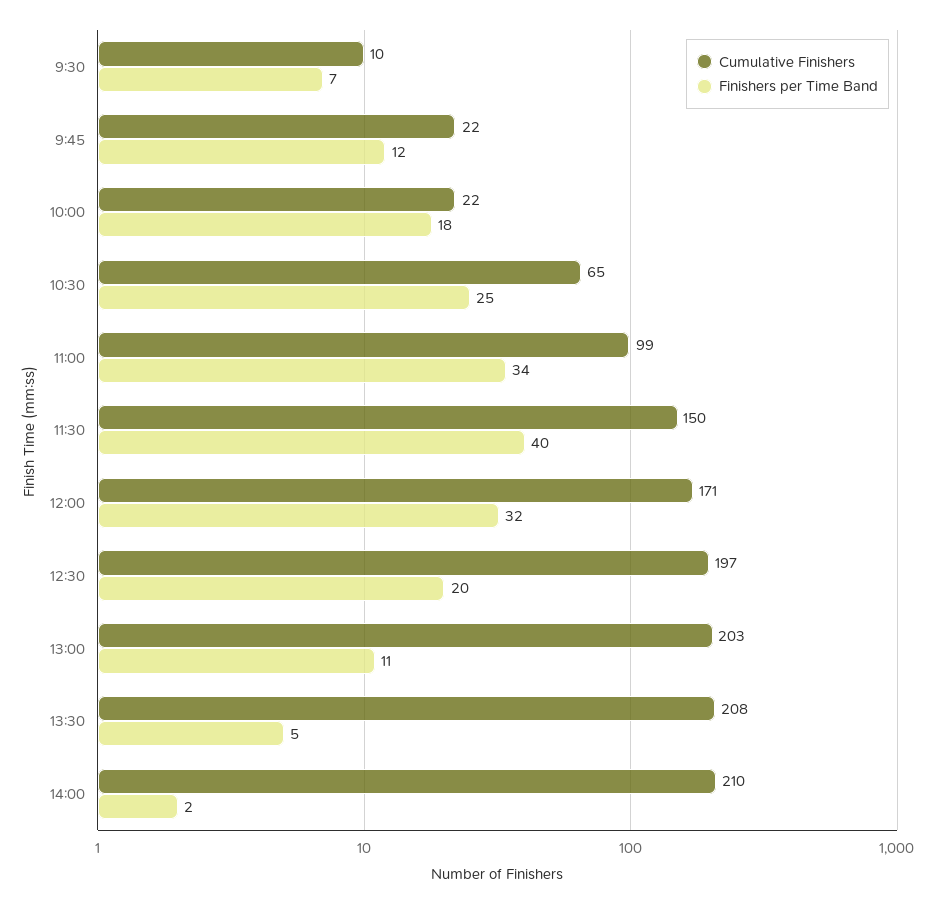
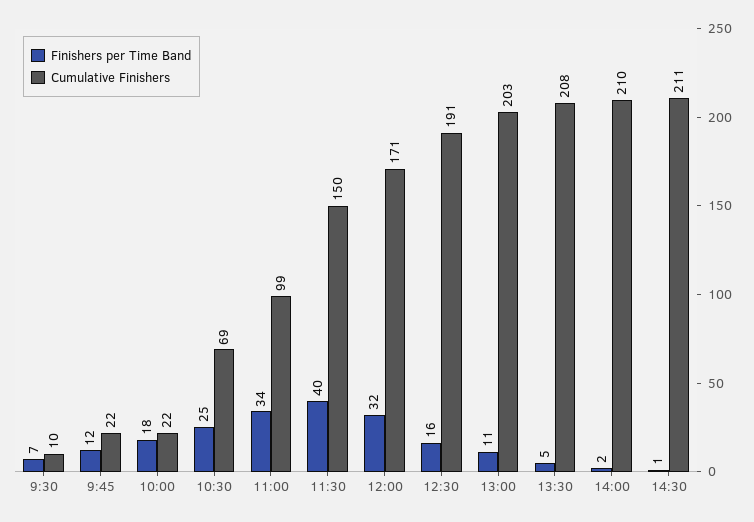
Cumulative Finishers, 10:30: 65 -> 69
Cumulative Finishers, 12:30: 197 -> 191
Finishers per Time Band, 12:30: 20 -> 16
Finishers per Time Band, 14:30: none -> 1
Cumulative Finishers, 14:30: none -> 211

